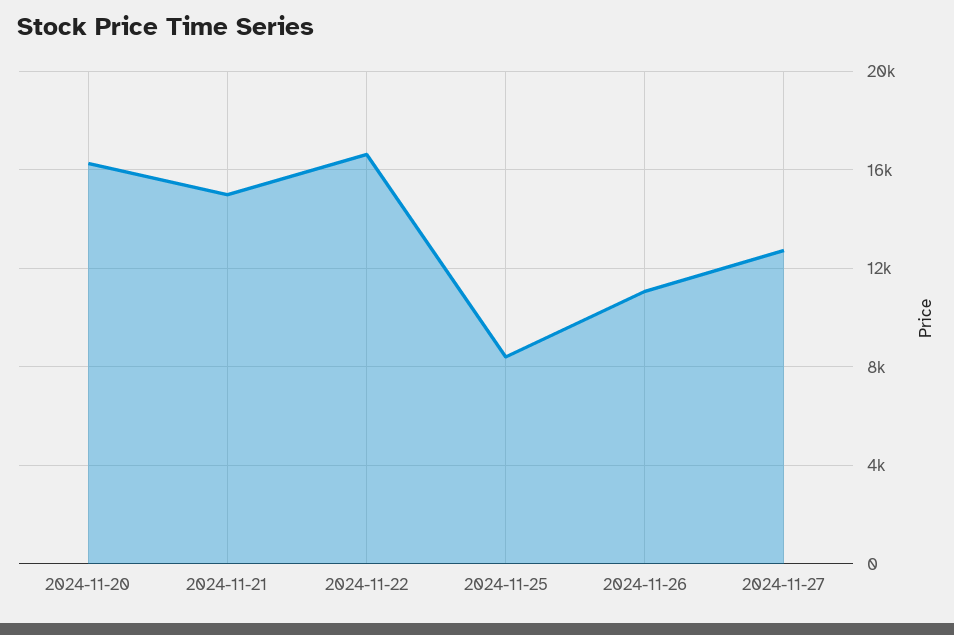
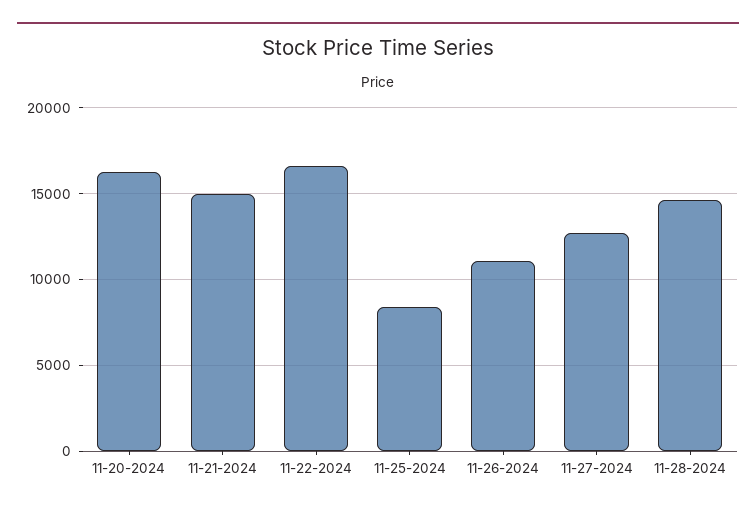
11-28-2024: none -> 14500

